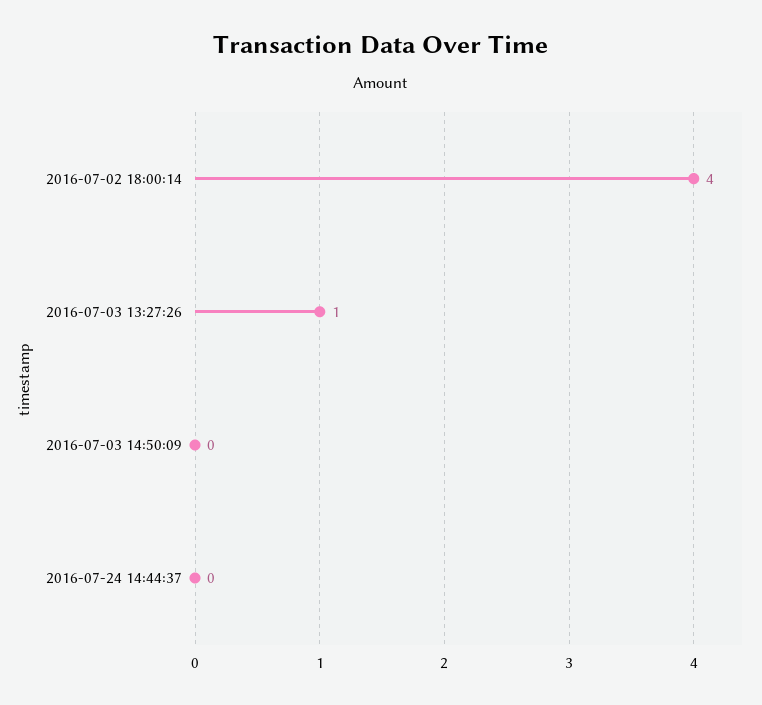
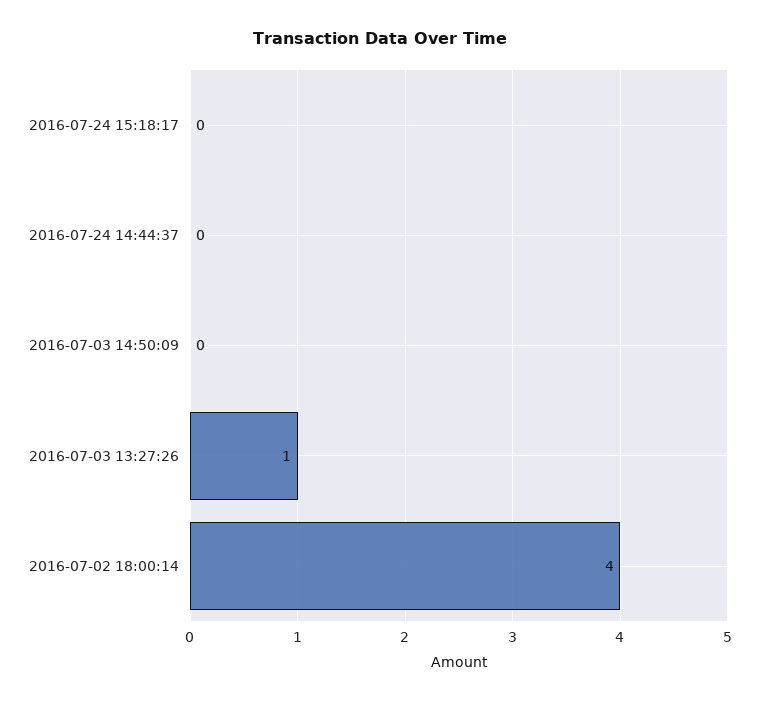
2016-07-24 15:18:17: none -> 0

